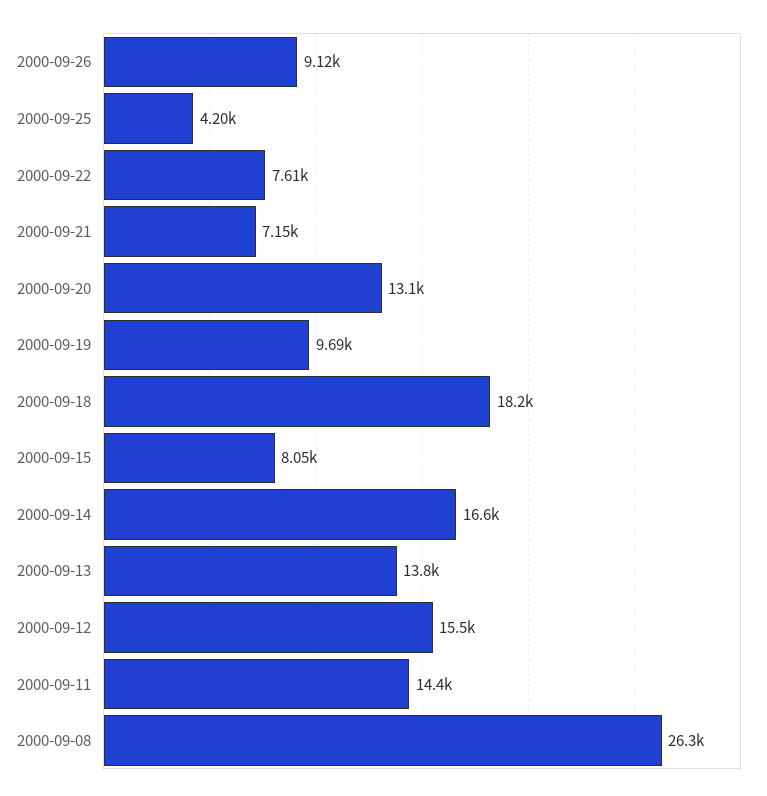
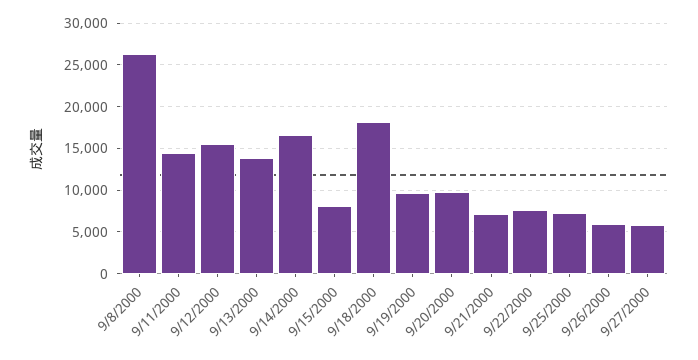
2000-09-26: 9120 -> 6000
2000-09-25: 4200 -> 7000
2000-09-20: 13100 -> 10000
9/27/2000: none -> 6000

